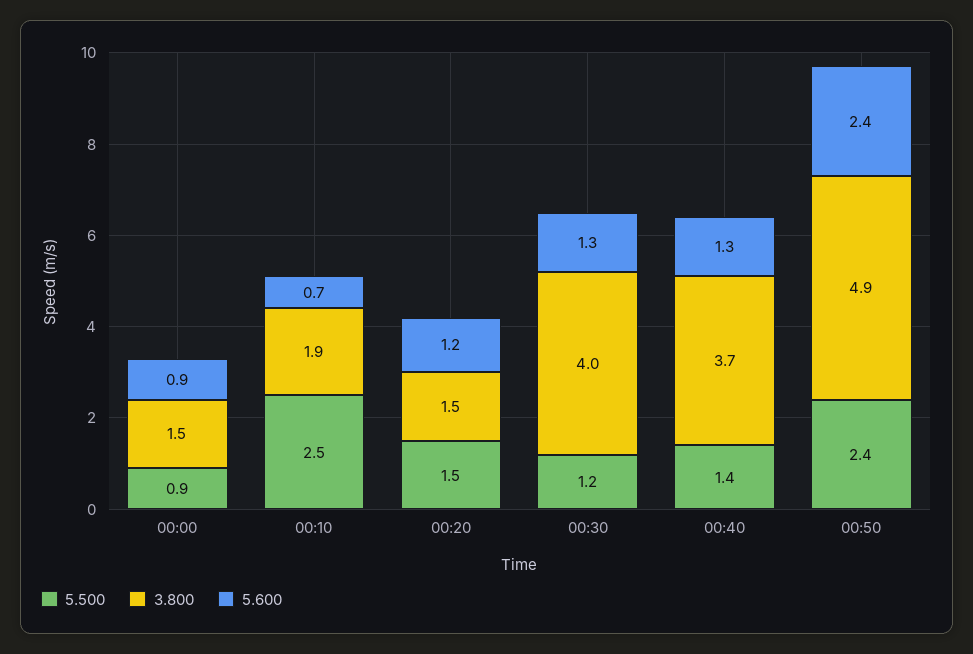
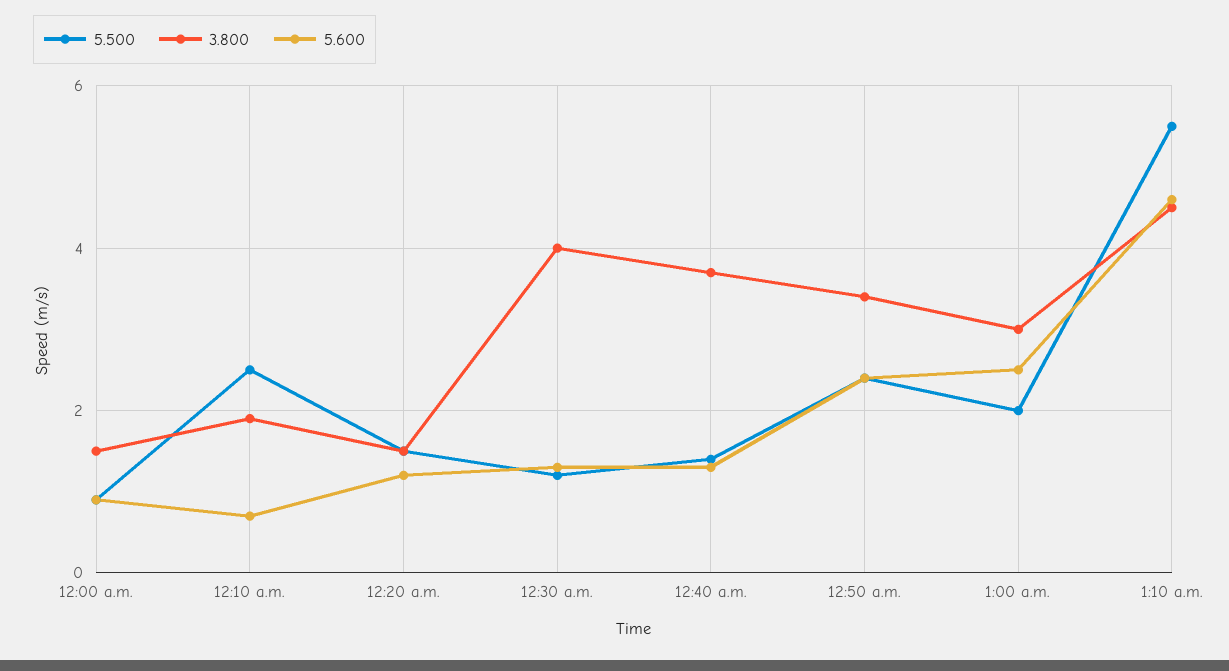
3.800, 00:50: 4.9 -> 3.5
5.500, 1:00 a.m.: none -> 2
3.800, 1:00 a.m.: none -> 3
5.600, 1:00 a.m.: none -> 2.5
5.500, 1:10 a.m.: none -> 5.5
3.800, 1:10 a.m.: none -> 4.5
5.600, 1:10 a.m.: none -> 4.5

